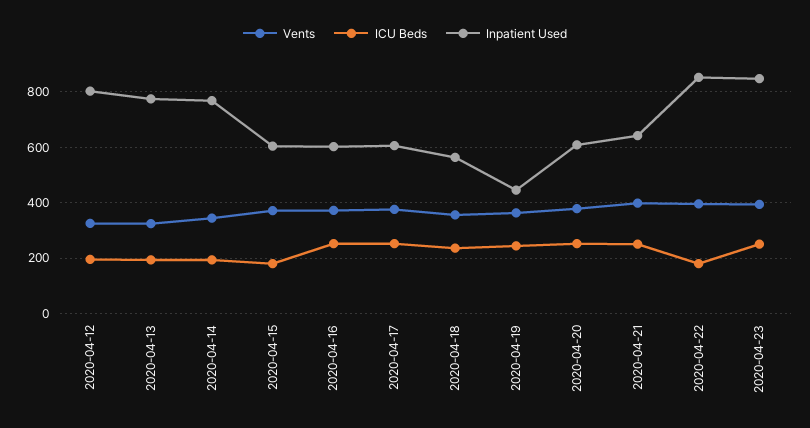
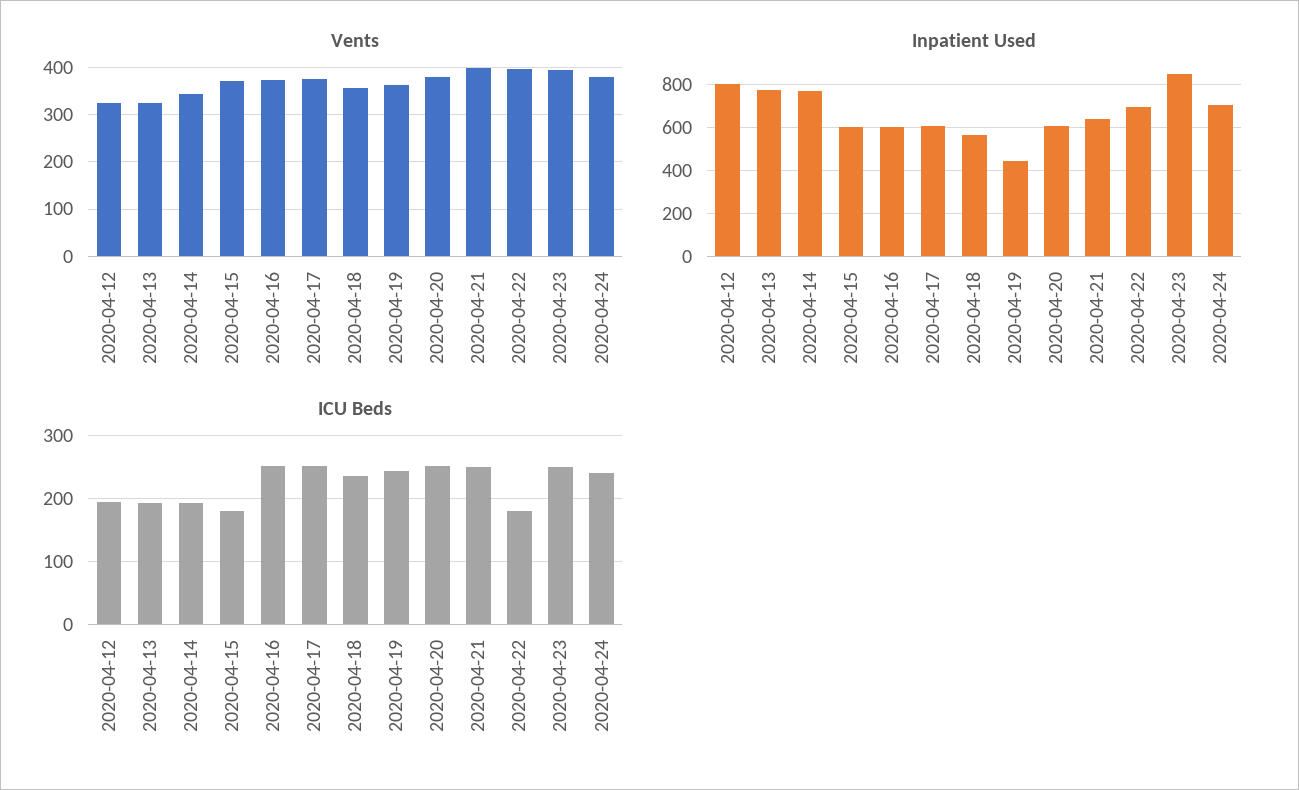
Inpatient Used, 2020-04-22: 850 -> 700
Vents, 2020-04-24: none -> 380
Inpatient Used, 2020-04-24: none -> 700
ICU Beds, 2020-04-24: none -> 240

